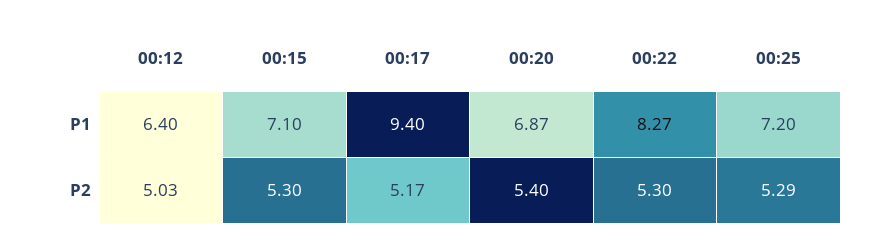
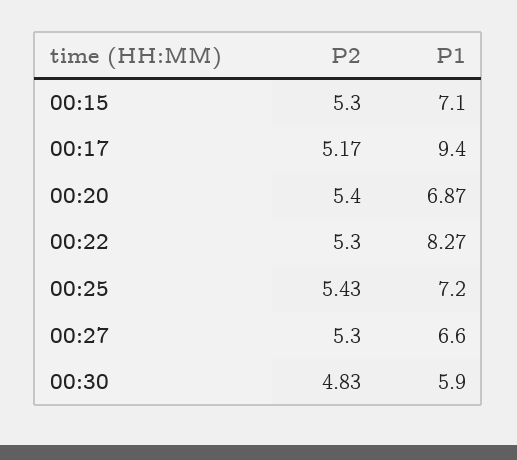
00:12, P1: 6.4 -> none
00:12, P2: 5.03 -> none
00:25, P2: 5.29 -> 5.43
00:27, P2: none -> 5.3
00:27, P1: none -> 6.6
00:30, P2: none -> 4.83
00:30, P1: none -> 5.9

